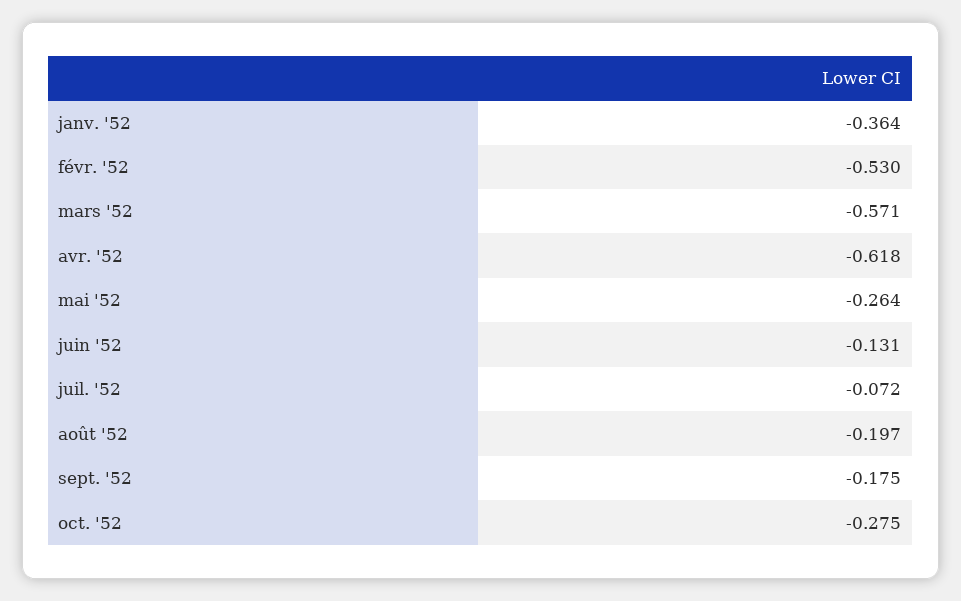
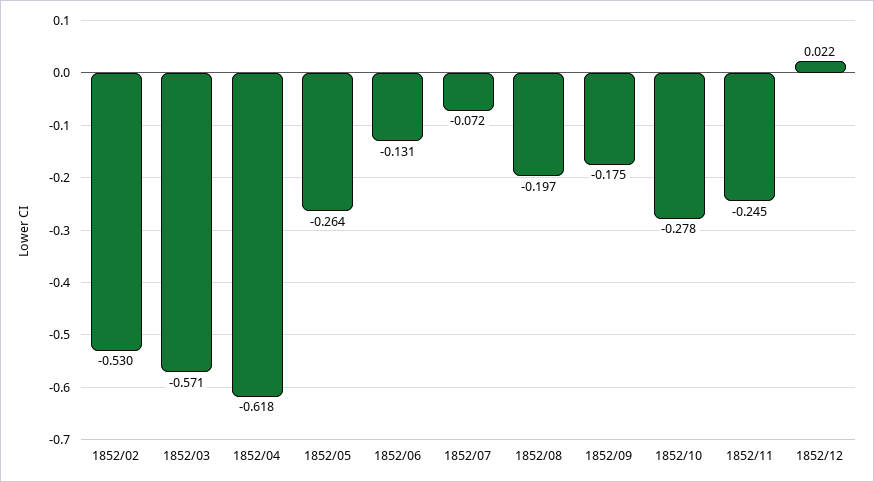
janv. '52: -0.364 -> none
oct. '52: -0.275 -> -0.278
1852/11: none -> -0.245
1852/12: none -> 0.022

